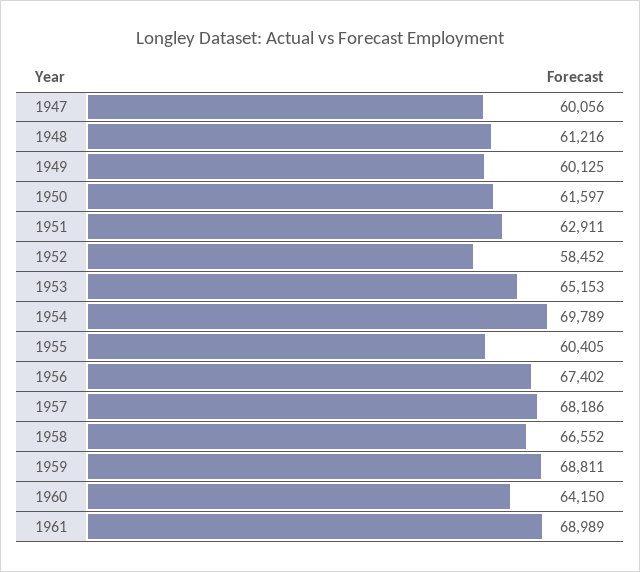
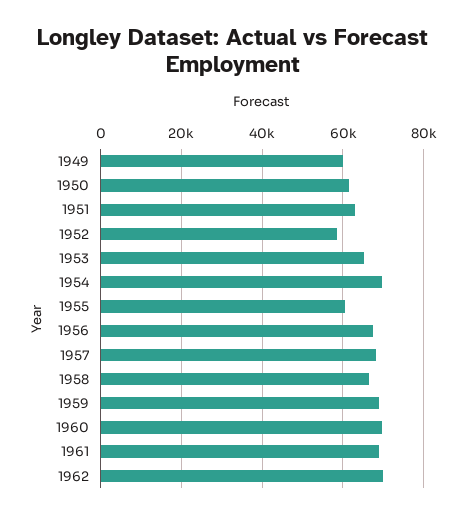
1947: 60056 -> none
1948: 61216 -> none
1960: 64150 -> 70000
1962: none -> 70000

